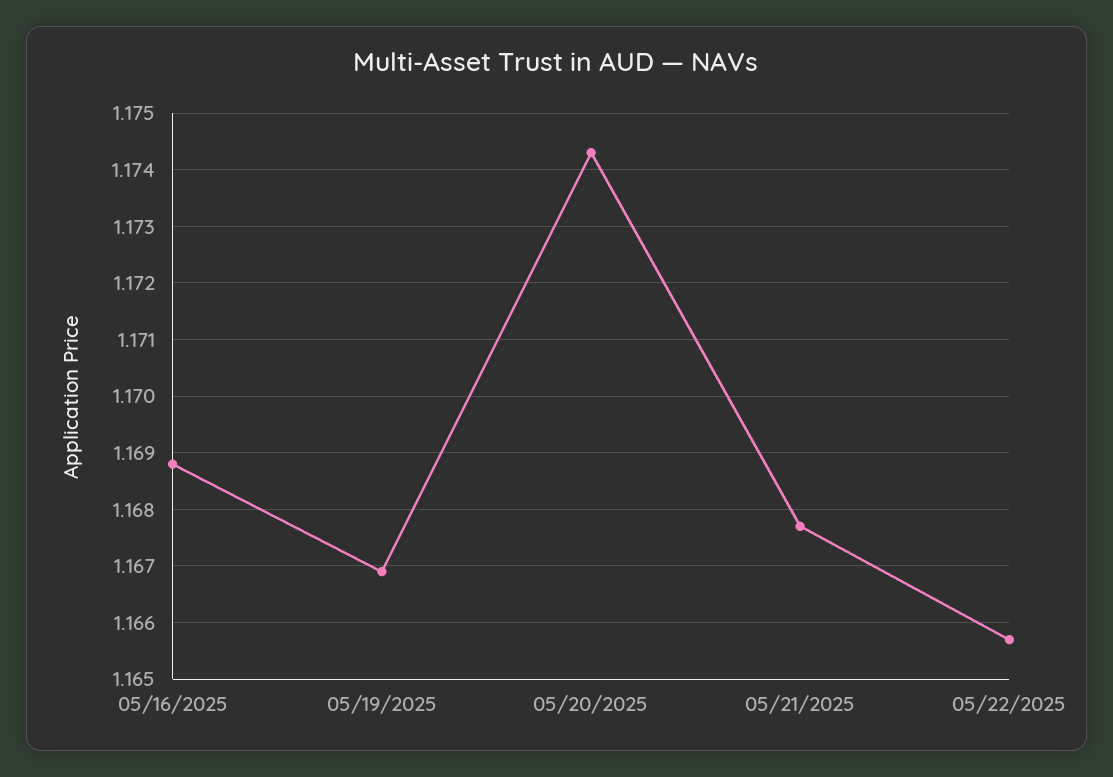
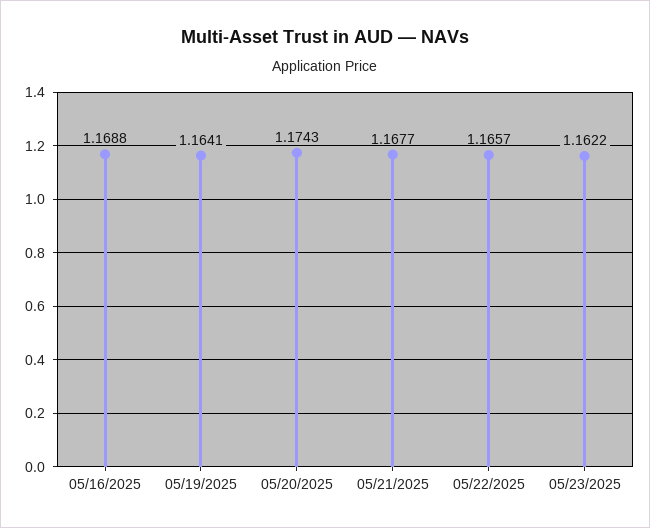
05/19/2025: 1.167 -> 1.1641
05/23/2025: none -> 1.1622

